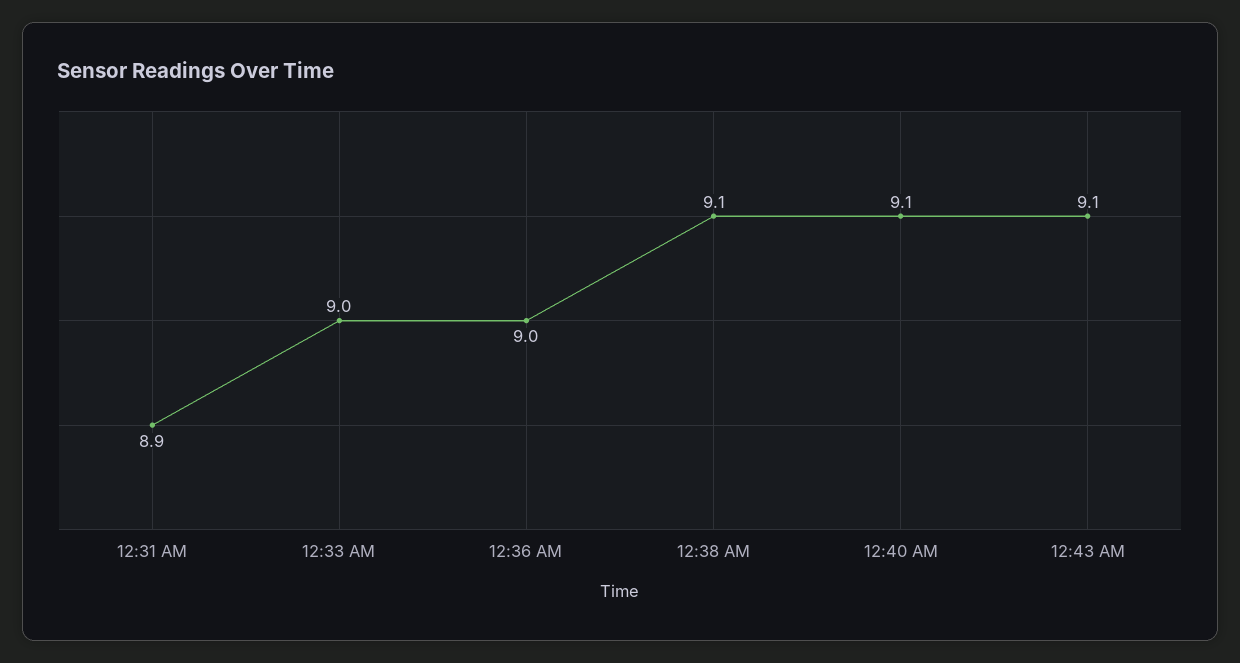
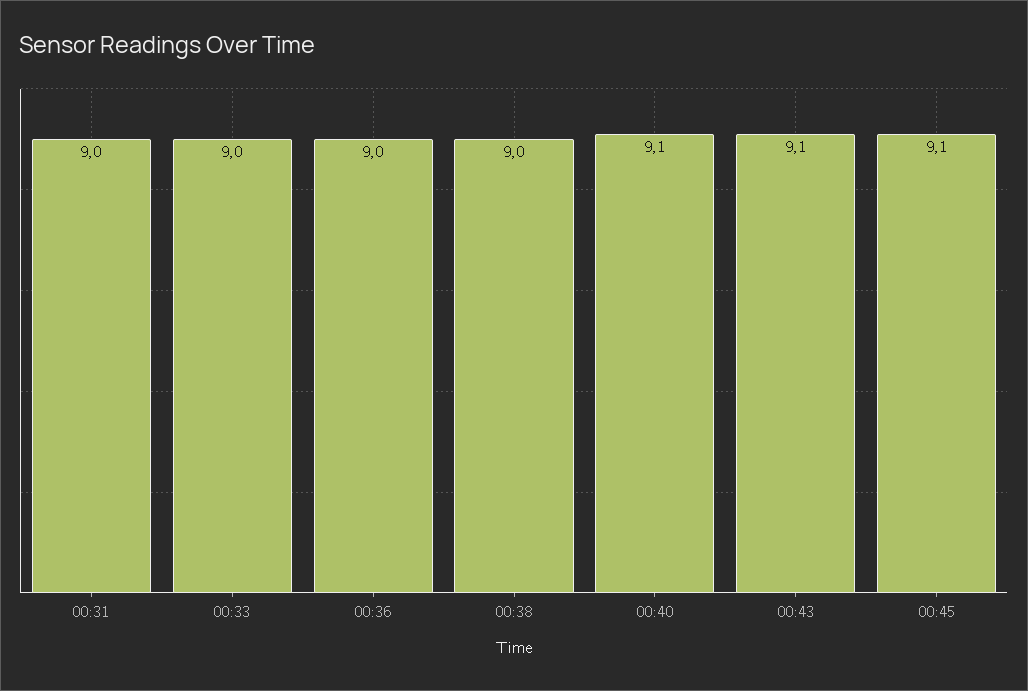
12:31 AM: 8.9 -> 9
12:38 AM: 9.1 -> 9
00:45: none -> 9.1

